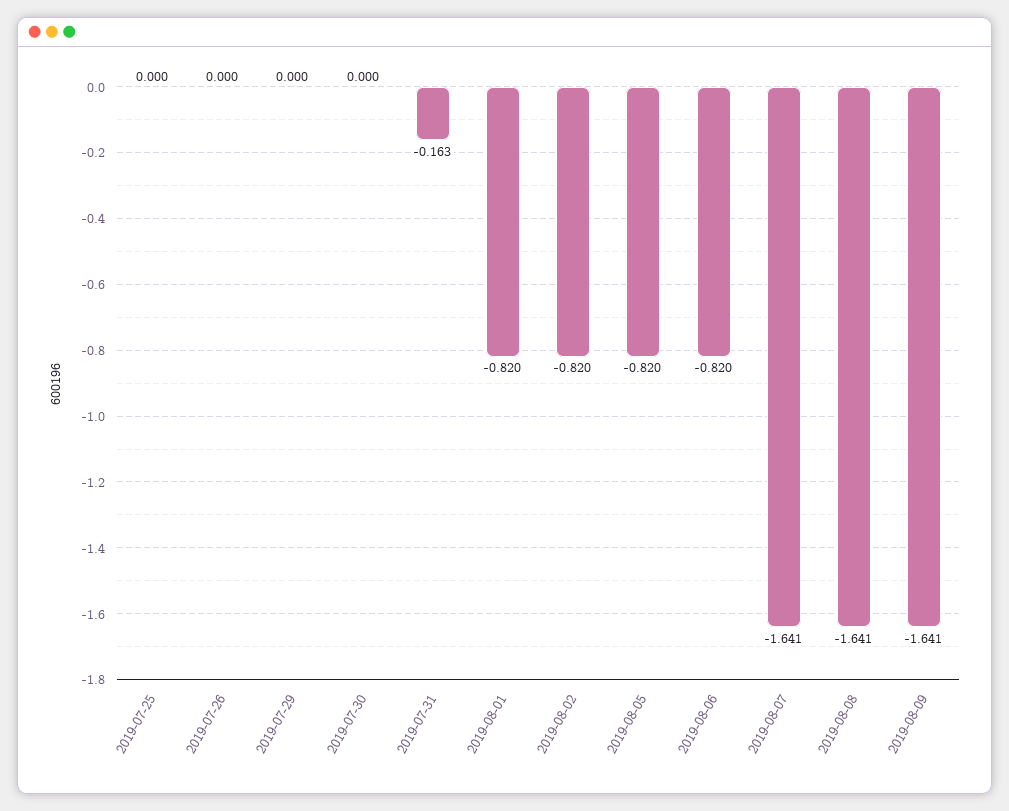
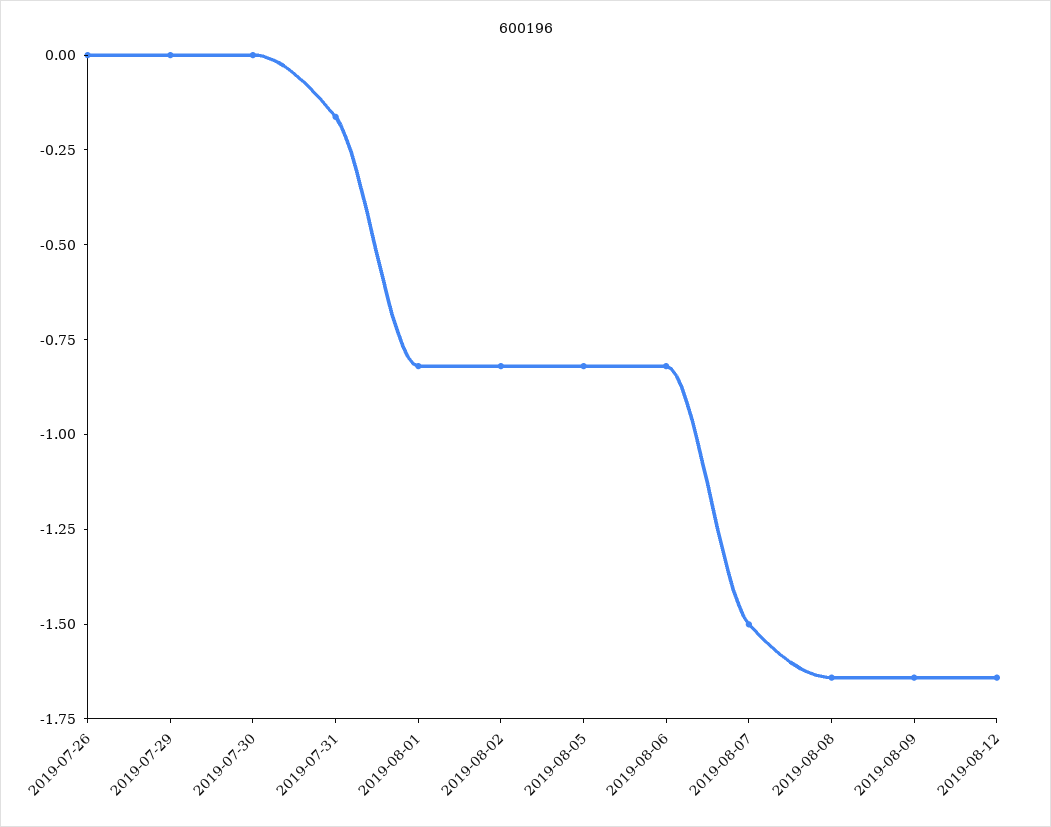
2019-07-25: 0 -> none
2019-08-07: -1.641 -> -1.5
2019-08-12: none -> -1.65

